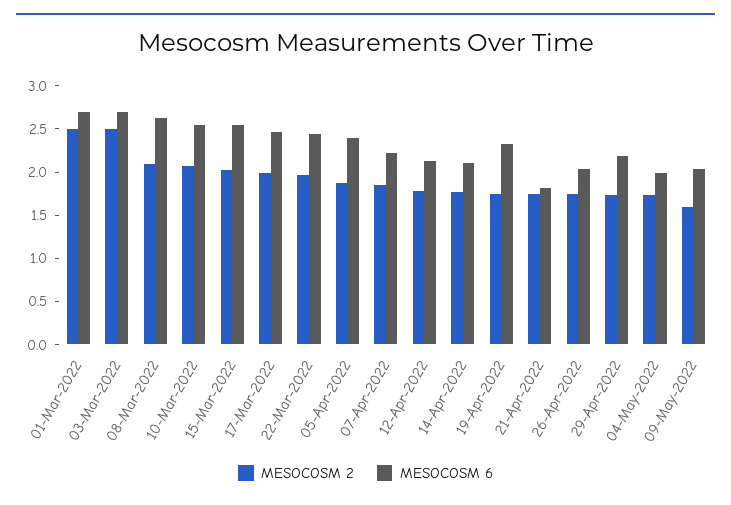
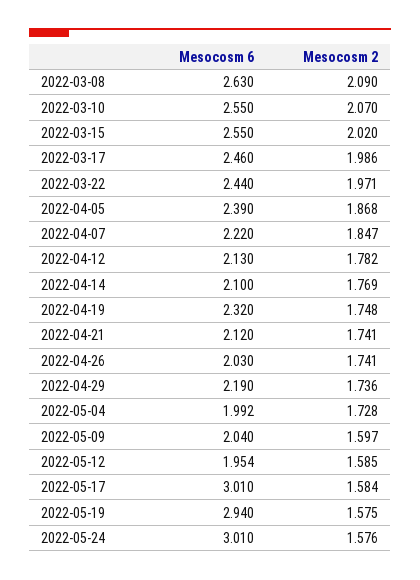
MESOCOSM 2, 01-Mar-2022: 2.5 -> none
MESOCOSM 6, 01-Mar-2022: 2.7 -> none
MESOCOSM 2, 03-Mar-2022: 2.5 -> none
MESOCOSM 6, 03-Mar-2022: 2.7 -> none
MESOCOSM 6, 21-Apr-2022: 1.8 -> 2.12
MESOCOSM 6, 2022-05-12: none -> 1.954
MESOCOSM 2, 2022-05-12: none -> 1.585
MESOCOSM 6, 2022-05-17: none -> 3.01
MESOCOSM 2, 2022-05-17: none -> 1.584
MESOCOSM 6, 2022-05-19: none -> 2.94
MESOCOSM 2, 2022-05-19: none -> 1.575
MESOCOSM 6, 2022-05-24: none -> 3.01
MESOCOSM 2, 2022-05-24: none -> 1.576

